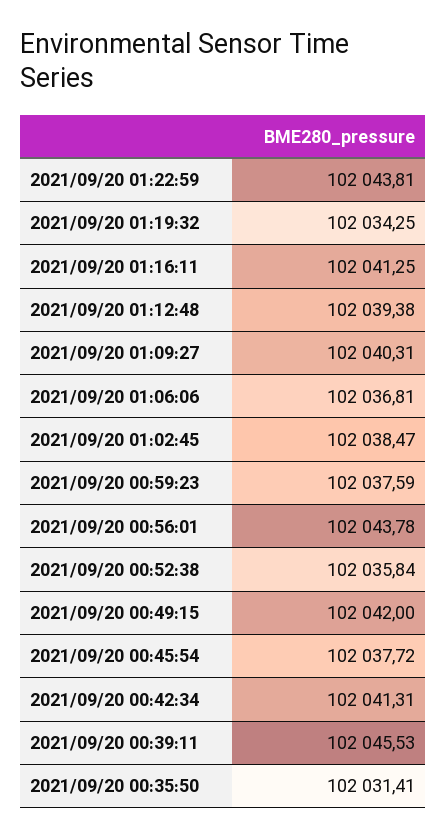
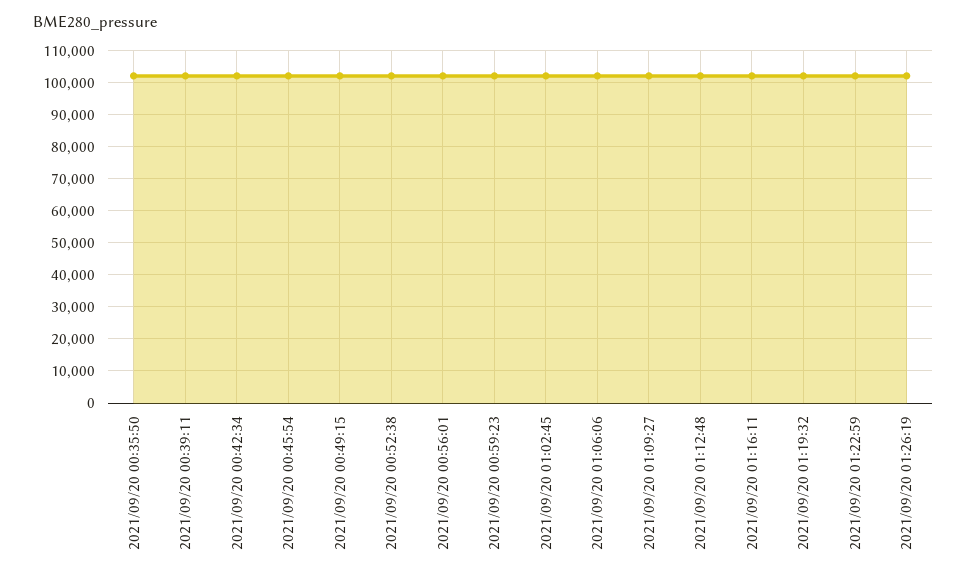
2021/09/20 01:26:19: none -> 102000

